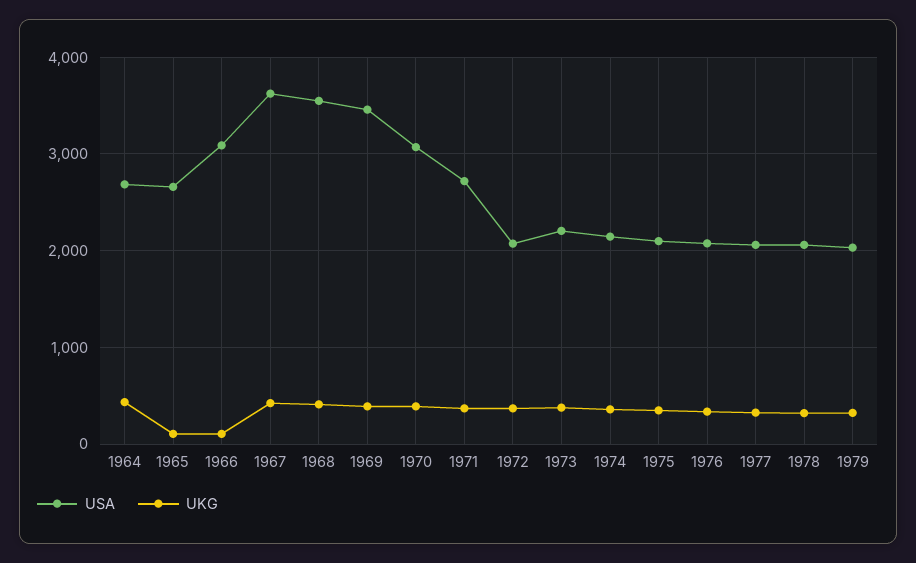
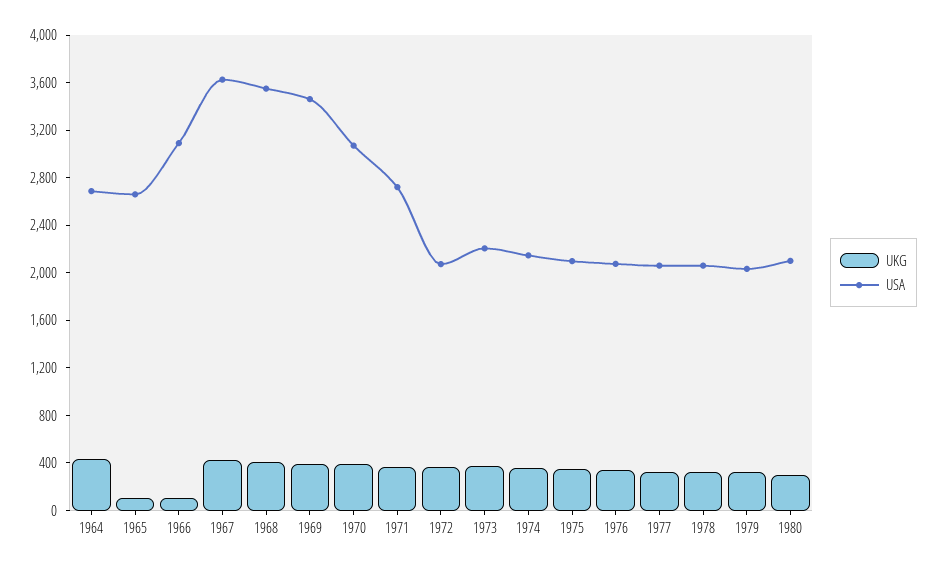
UKG, 1980: none -> 300
USA, 1980: none -> 2100

